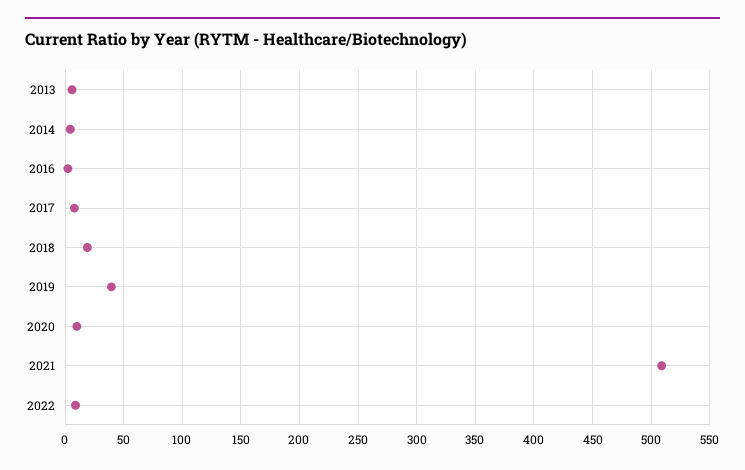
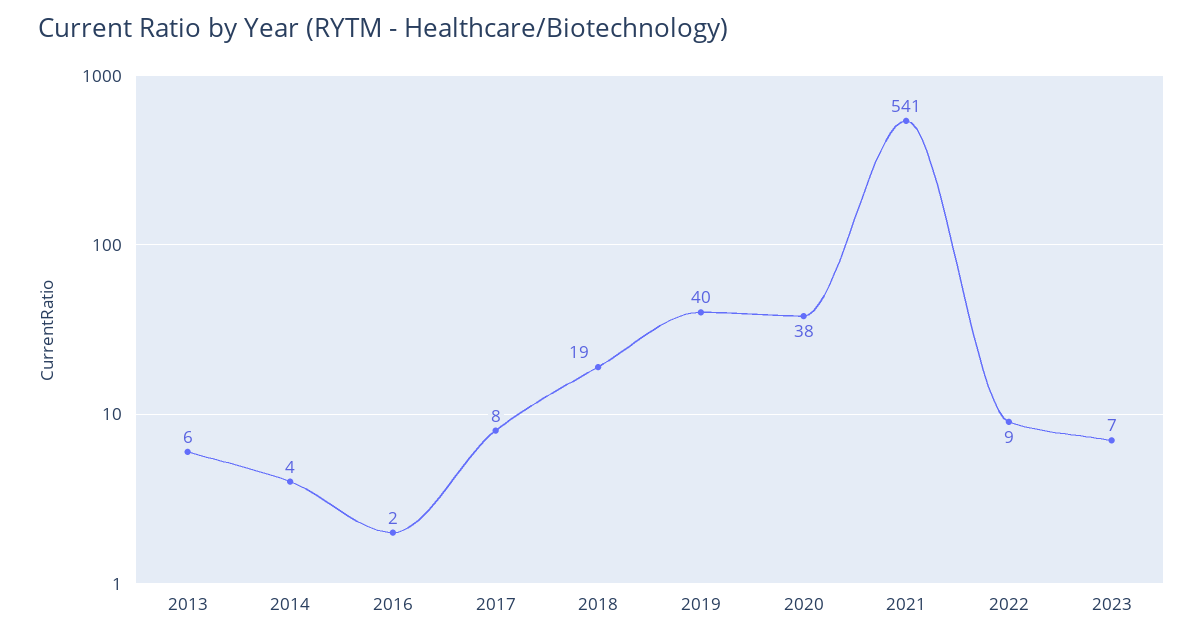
2020: 10 -> 38
2021: 510 -> 541
2023: none -> 7

